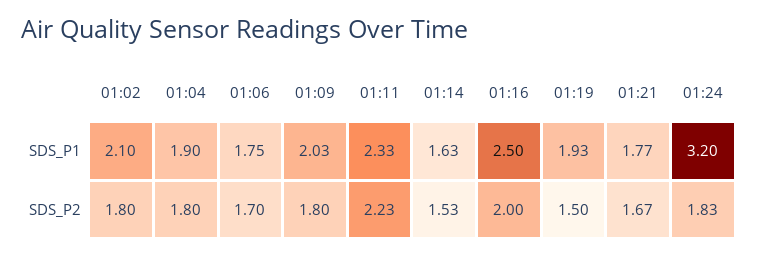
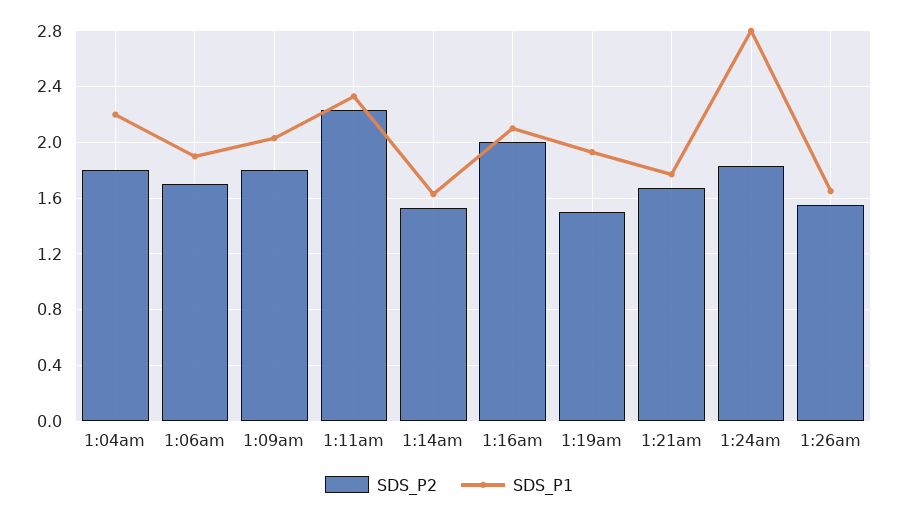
SDS_P1, 01:02: 2.1 -> none
SDS_P1, 01:04: 1.9 -> 2.2
SDS_P1, 01:06: 1.75 -> 1.9
SDS_P1, 01:16: 2.5 -> 2.1
SDS_P1, 01:24: 3.2 -> 2.8
SDS_P2, 01:02: 1.8 -> none
SDS_P2, 1:26am: none -> 1.55
SDS_P1, 1:26am: none -> 1.65

